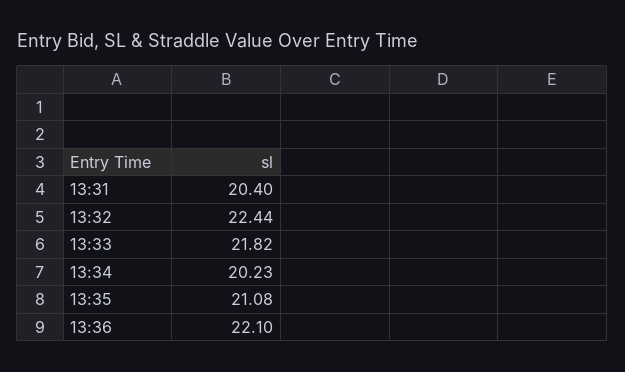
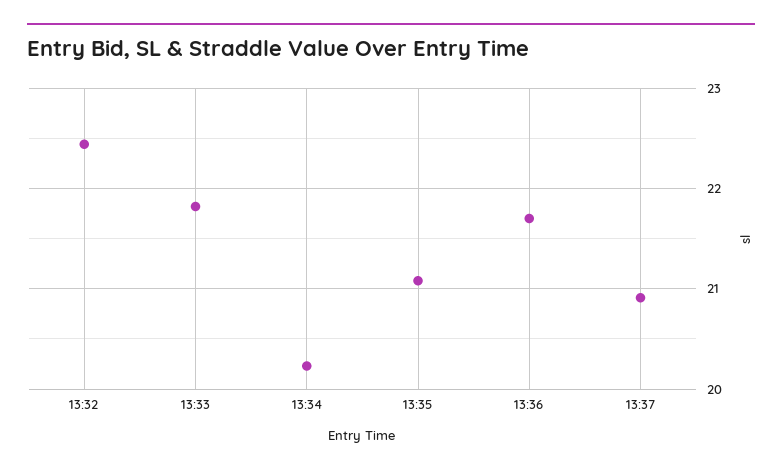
13:31: 20.4 -> none
13:36: 22.1 -> 21.7
13:37: none -> 20.9

